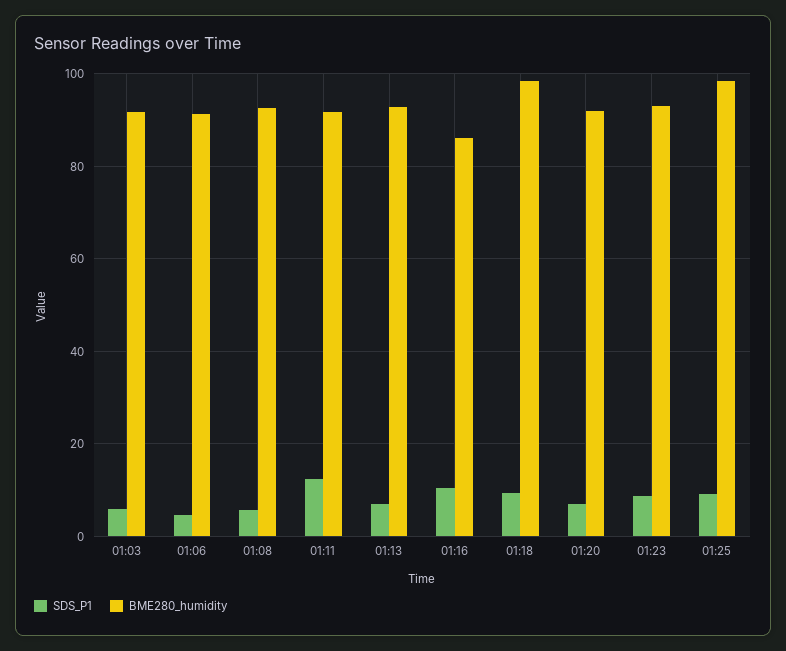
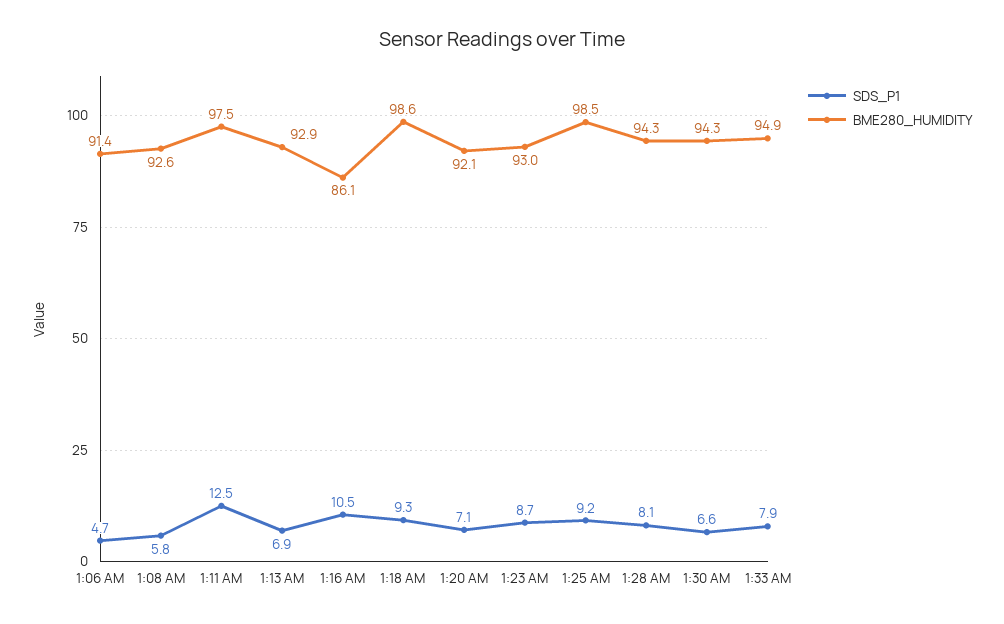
SDS_P1, 01:03: 6 -> none
BME280_humidity, 01:03: 92 -> none
BME280_humidity, 01:11: 92 -> 97.5
SDS_P1, 1:28 AM: none -> 8.1
BME280_humidity, 1:28 AM: none -> 94.3
SDS_P1, 1:30 AM: none -> 6.6
BME280_humidity, 1:30 AM: none -> 94.3
SDS_P1, 1:33 AM: none -> 7.9
BME280_humidity, 1:33 AM: none -> 94.9

